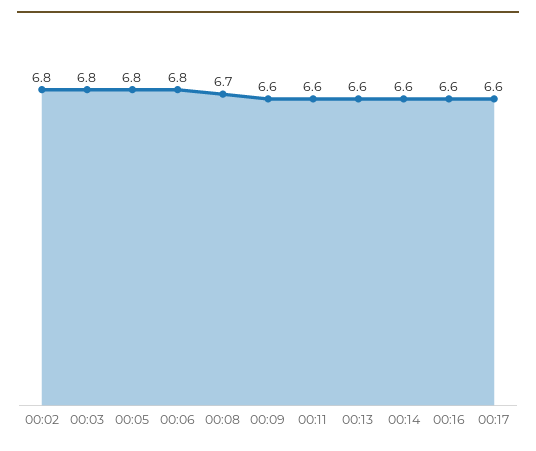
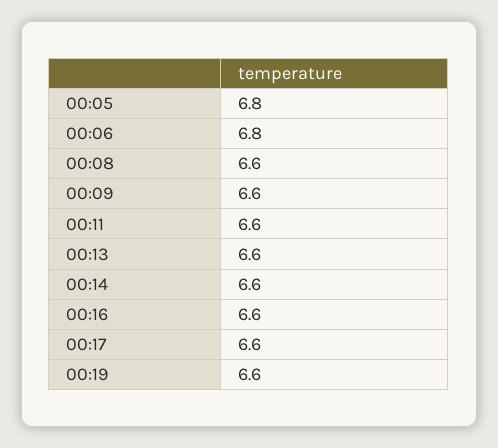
00:02: 6.8 -> none
00:03: 6.8 -> none
00:08: 6.7 -> 6.6
00:19: none -> 6.6

